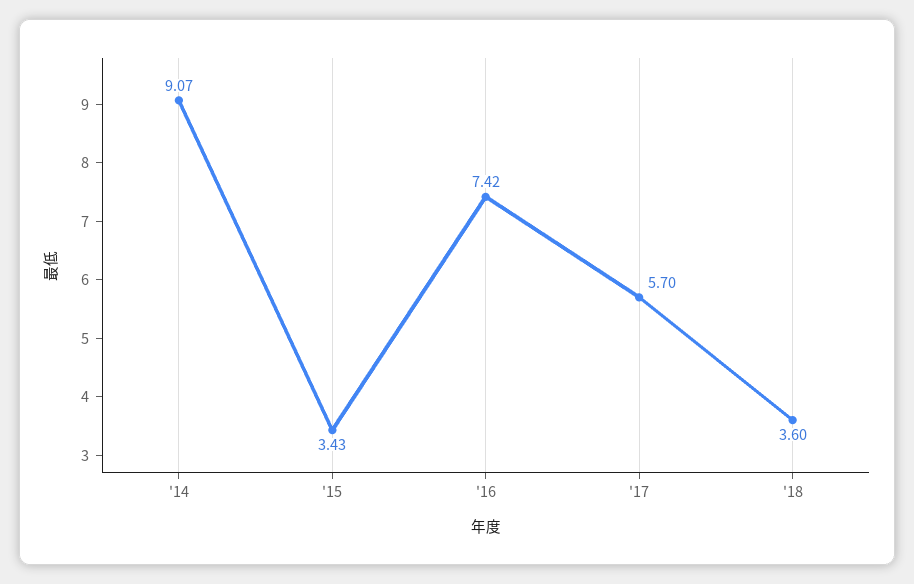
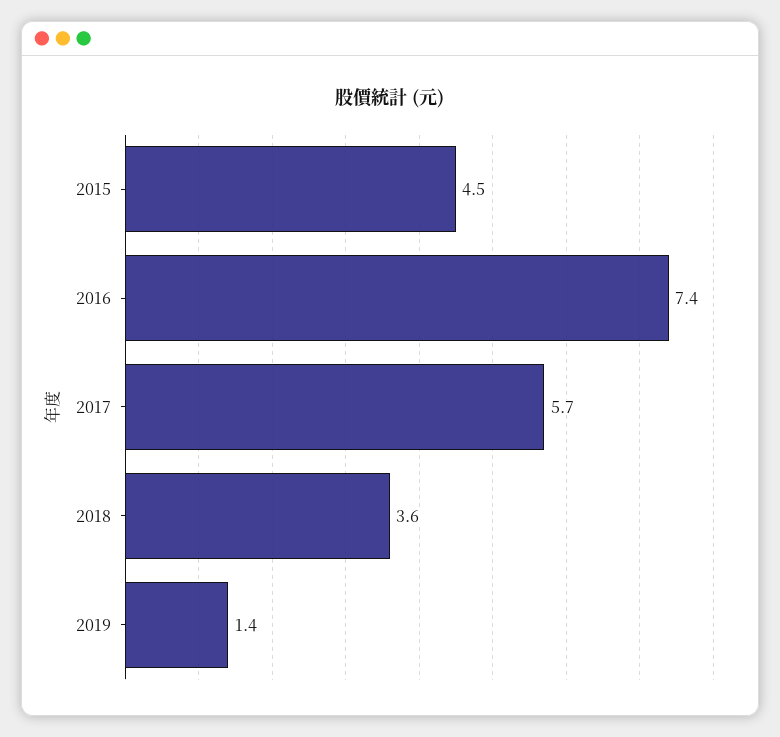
'14: 9.07 -> none
'15: 3.43 -> 4.5
2019: none -> 1.4

